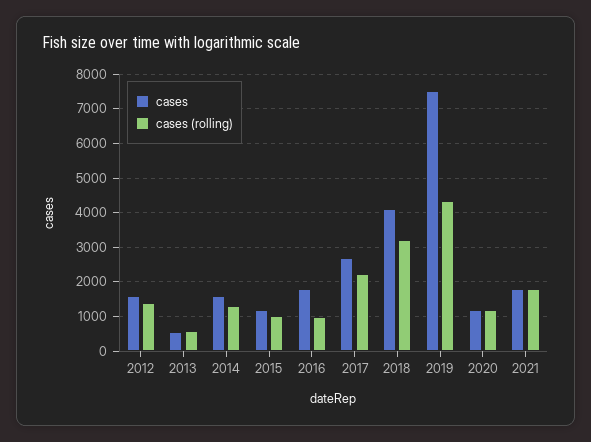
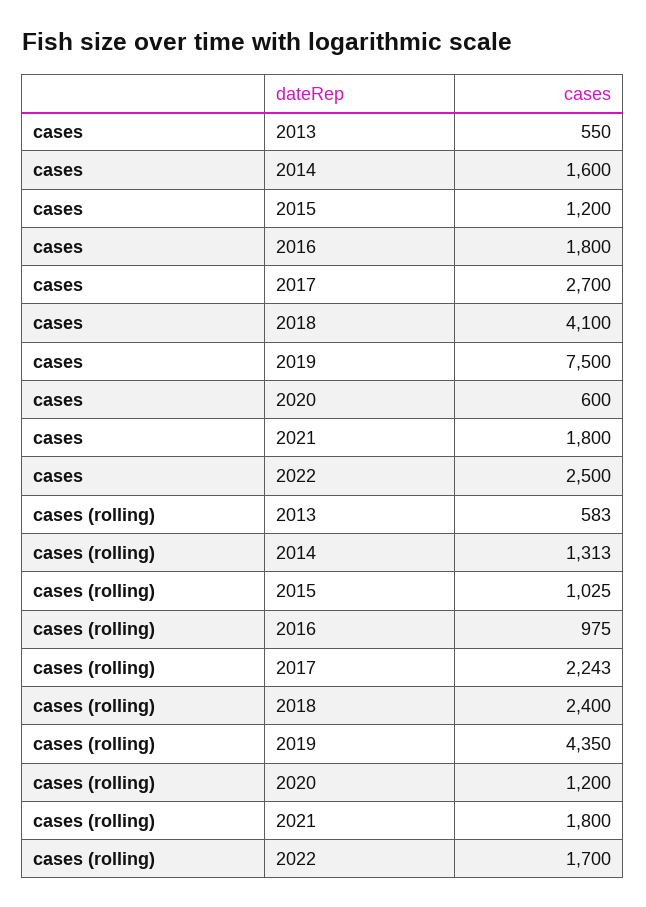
cases, 2012: 1600 -> none
cases (rolling), 2012: 1400 -> none
cases (rolling), 2018: 3200 -> 2400
cases, 2020: 1200 -> 600
cases, 2022: none -> 2500
cases (rolling), 2022: none -> 1700

